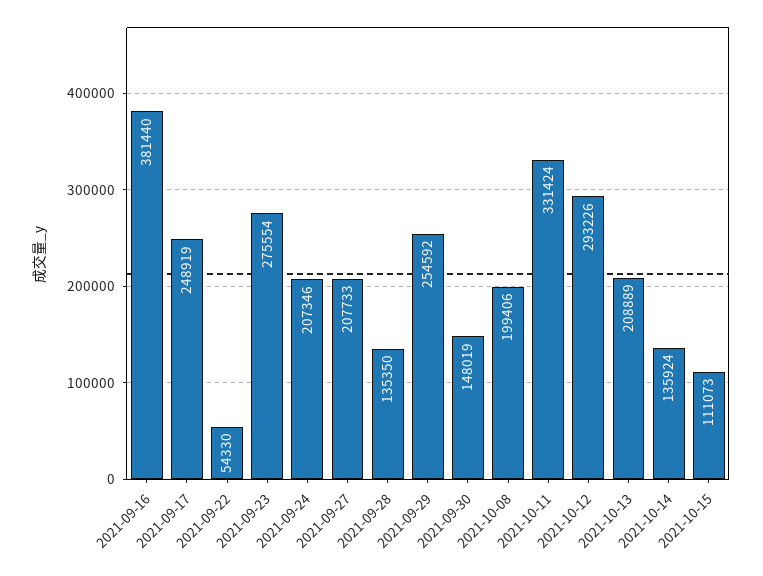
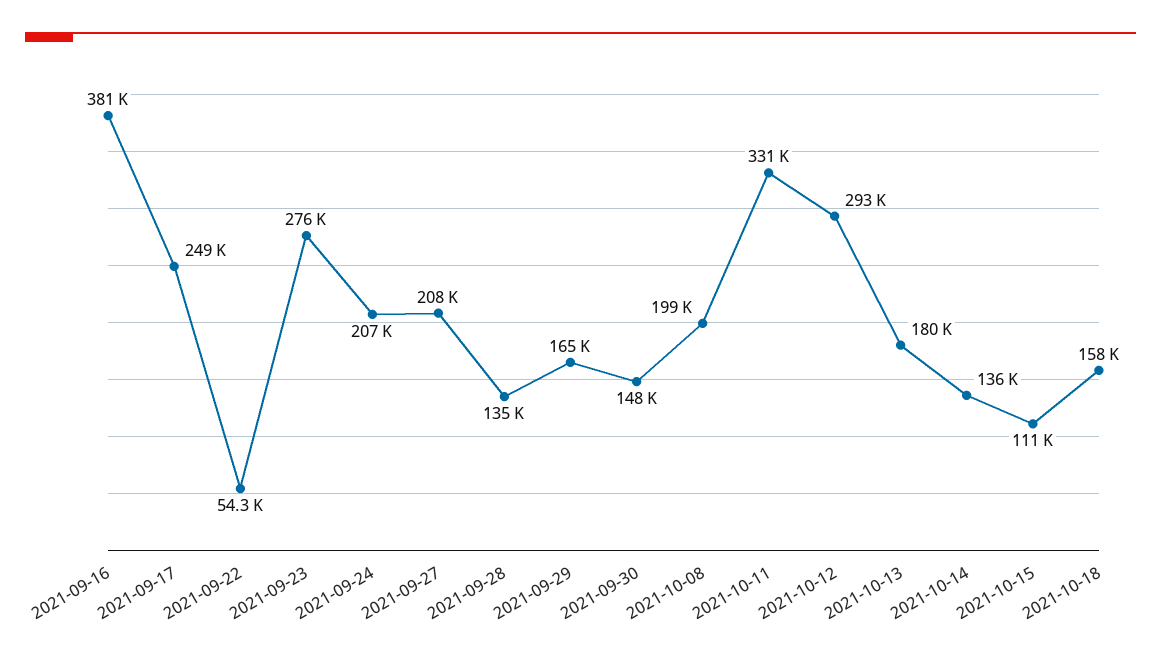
2021-09-29: 254592 -> 165000
2021-10-13: 208889 -> 180000
2021-10-18: none -> 158000

